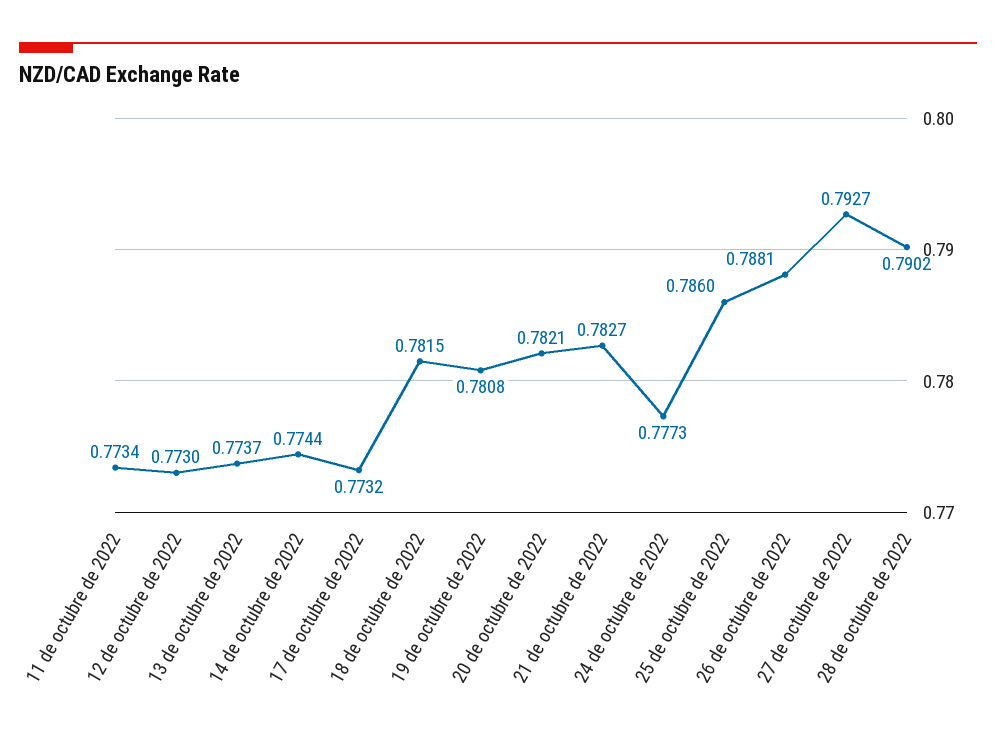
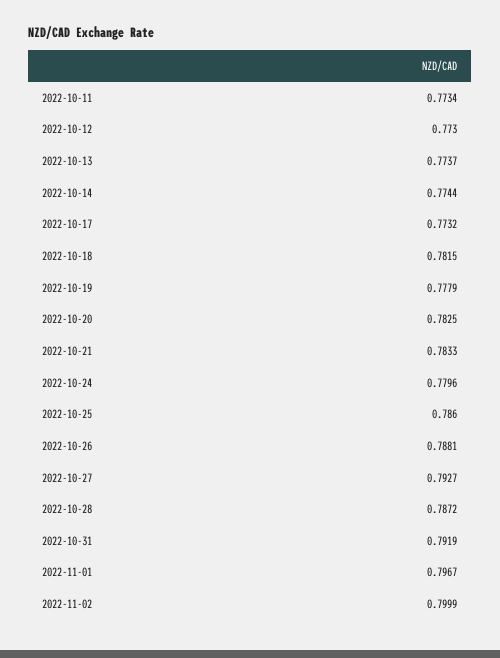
19 de octubre de 2022: 0.7808 -> 0.7779
20 de octubre de 2022: 0.7821 -> 0.7825
21 de octubre de 2022: 0.7827 -> 0.7833
24 de octubre de 2022: 0.7773 -> 0.7796
28 de octubre de 2022: 0.7902 -> 0.7872
2022-10-31: none -> 0.7919
2022-11-01: none -> 0.7967
2022-11-02: none -> 0.7999

